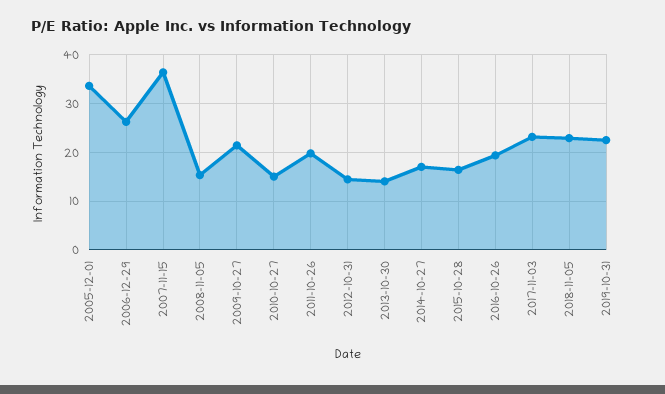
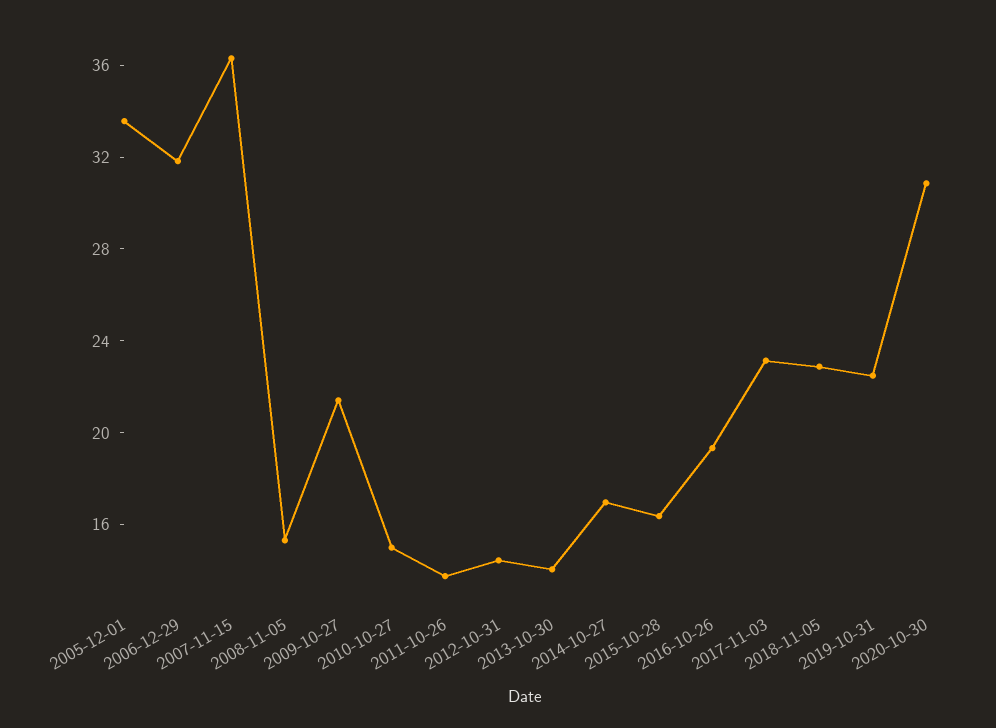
2006-12-29: 26 -> 32
2011-10-26: 20 -> 14
2020-10-30: none -> 31

